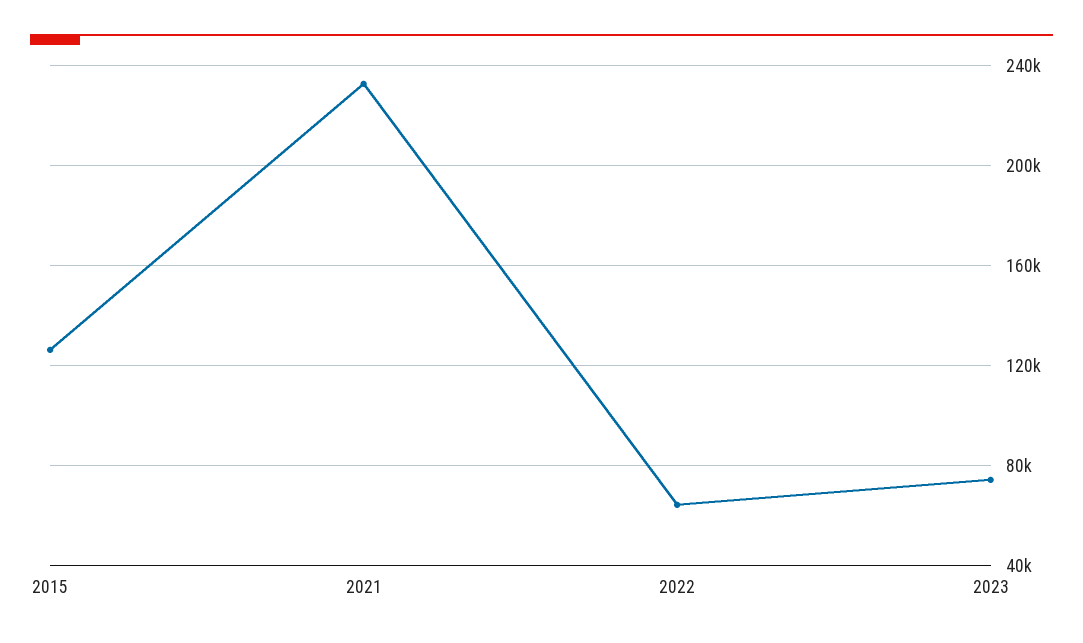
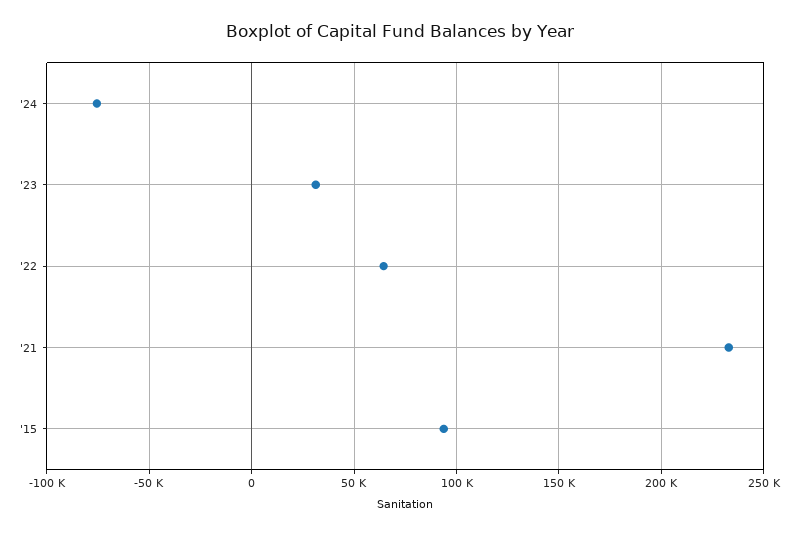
2015: 125000 -> 95000
2023: 75000 -> 30000
'24: none -> -75000

